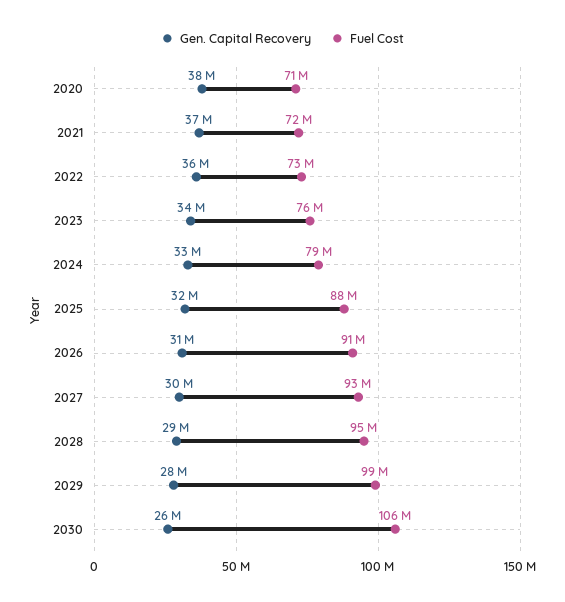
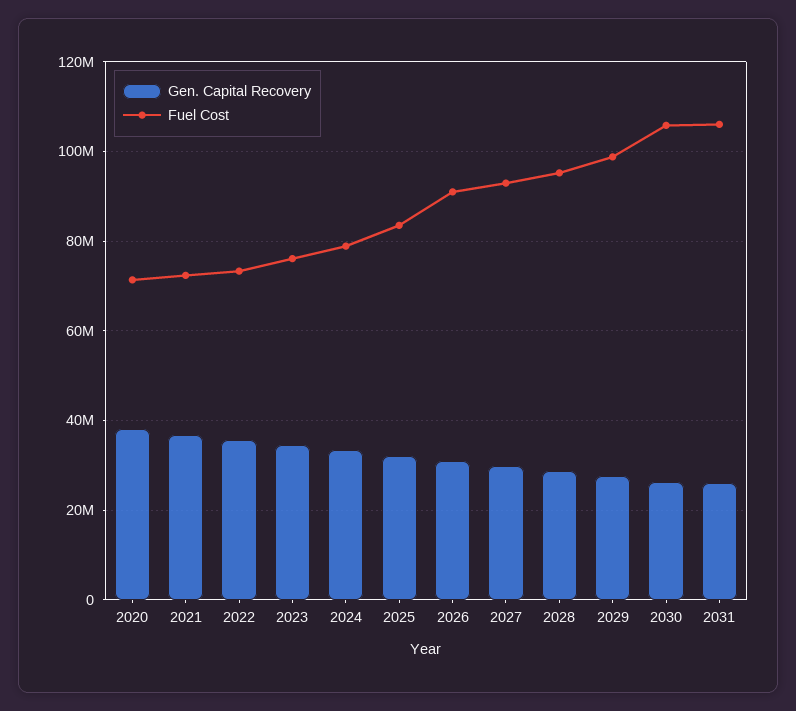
Fuel Cost, 2025: 88000000 -> 84000000
Gen. Capital Recovery, 2031: none -> 26000000
Fuel Cost, 2031: none -> 106000000

